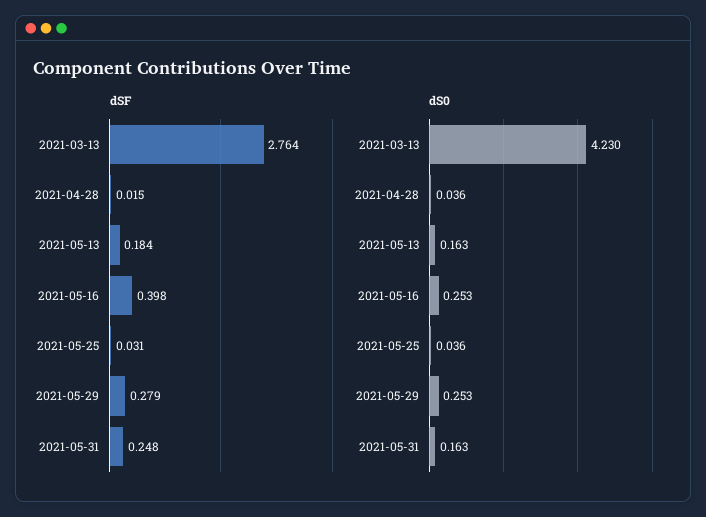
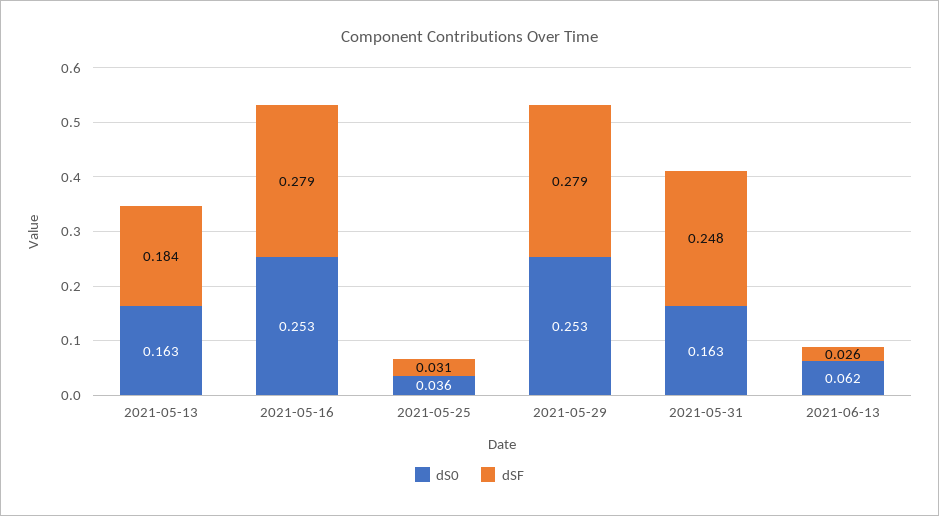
dSF, 2021-03-13: 2.764 -> none
dSF, 2021-04-28: 0.015 -> none
dSF, 2021-05-16: 0.398 -> 0.279
dS0, 2021-03-13: 4.23 -> none
dS0, 2021-04-28: 0.036 -> none
dS0, 2021-06-13: none -> 0.062
dSF, 2021-06-13: none -> 0.026

